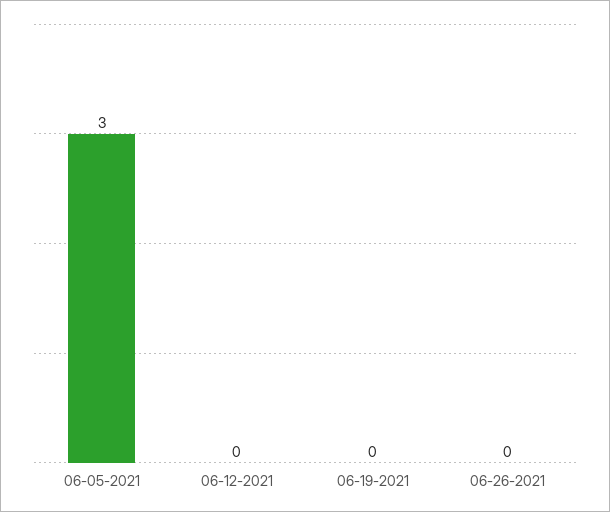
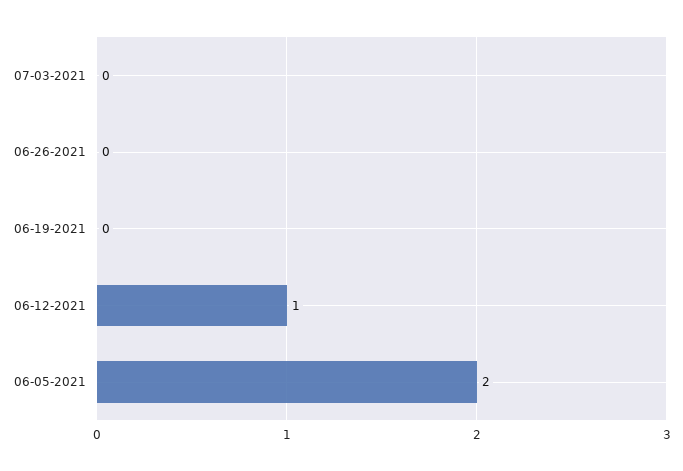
06-05-2021: 3 -> 2
06-12-2021: 0 -> 1
07-03-2021: none -> 0

